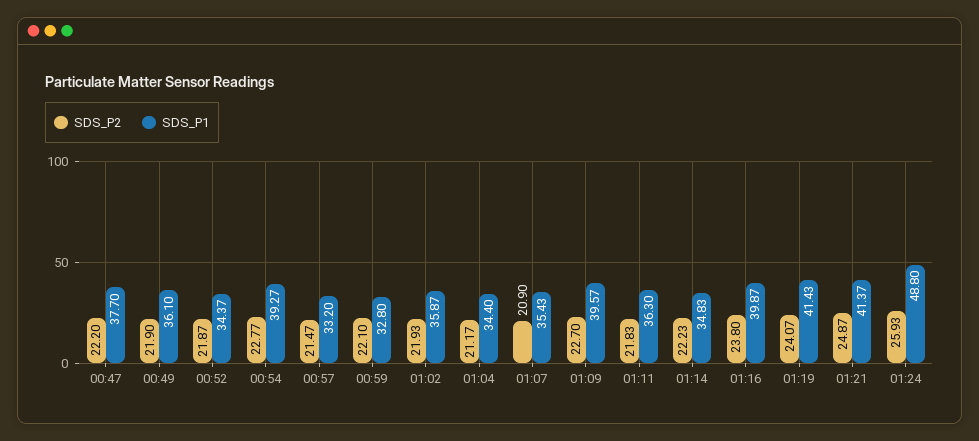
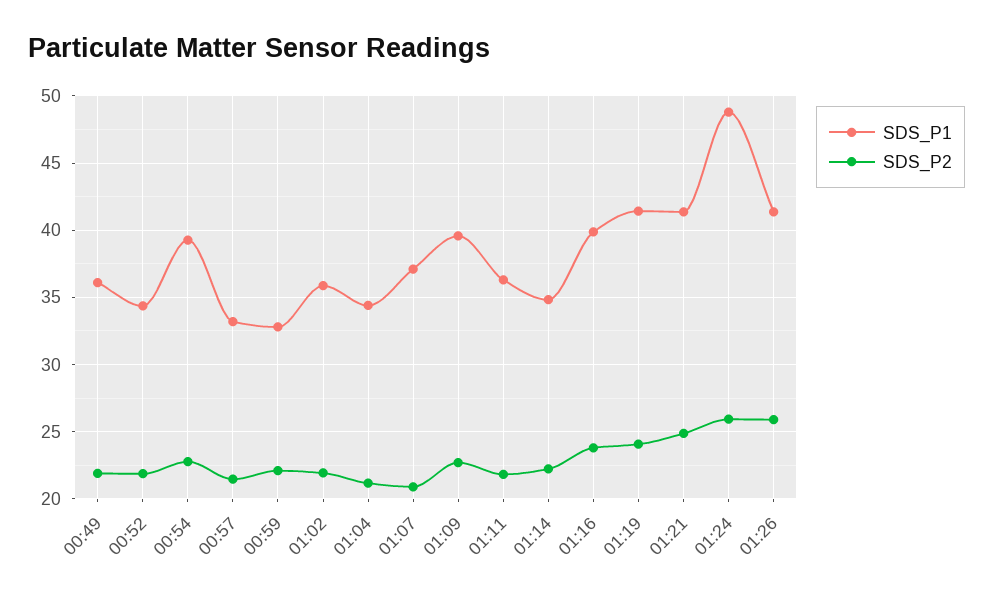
SDS_P2, 00:47: 22.2 -> none
SDS_P1, 00:47: 37.7 -> none
SDS_P1, 01:07: 35.43 -> 37
SDS_P1, 01:26: none -> 41.5
SDS_P2, 01:26: none -> 26

